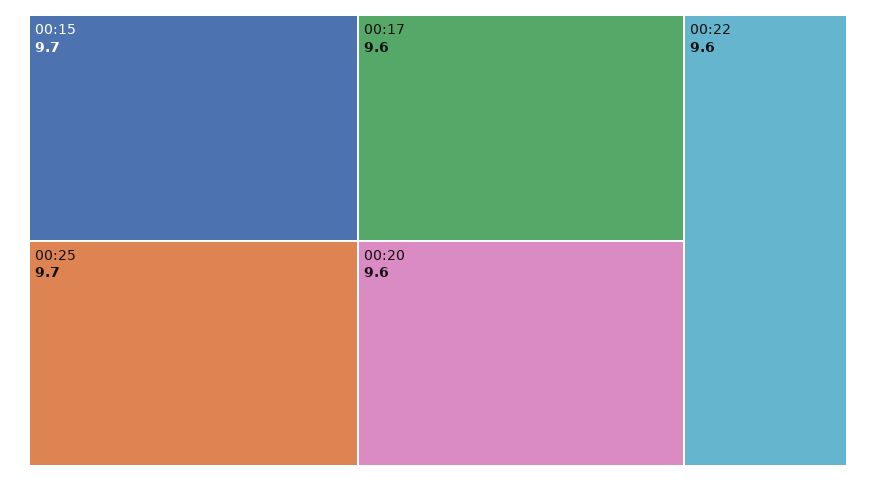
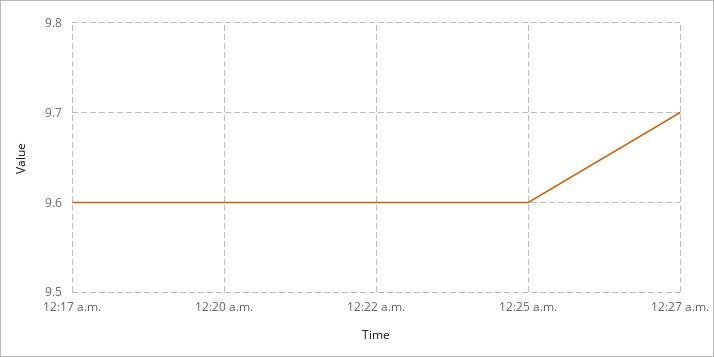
00:15: 9.7 -> none
00:25: 9.7 -> 9.6
12:27 a.m.: none -> 9.7

